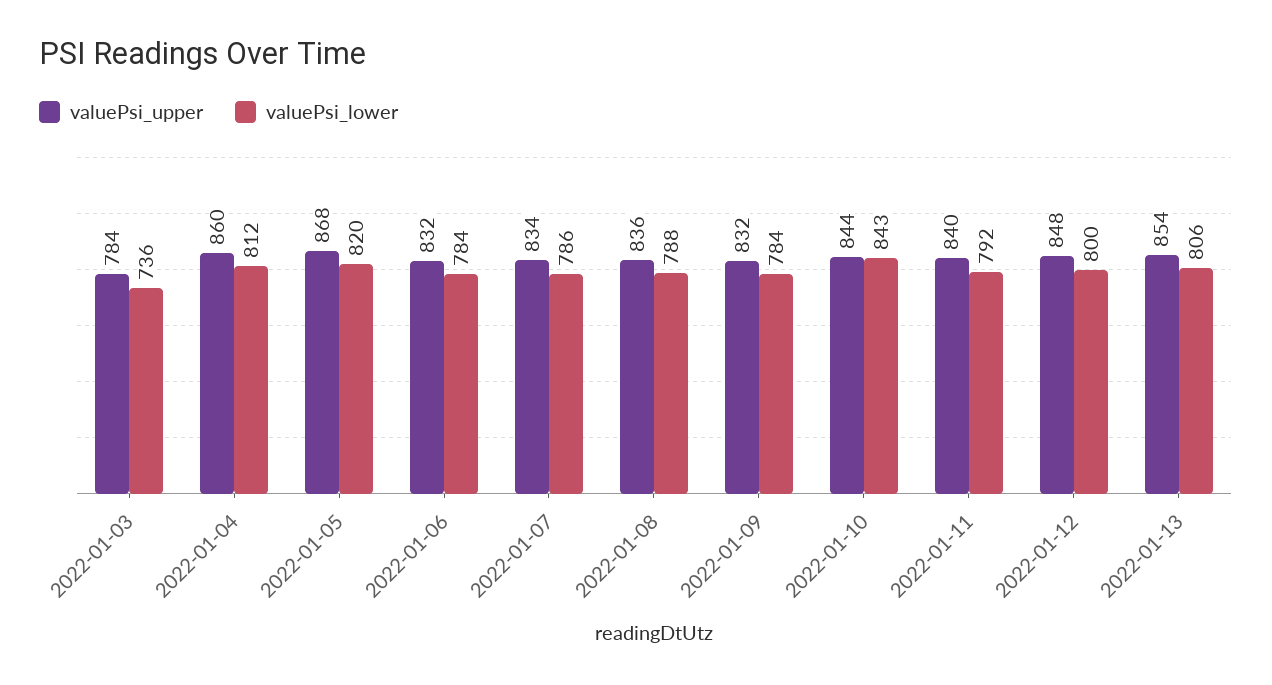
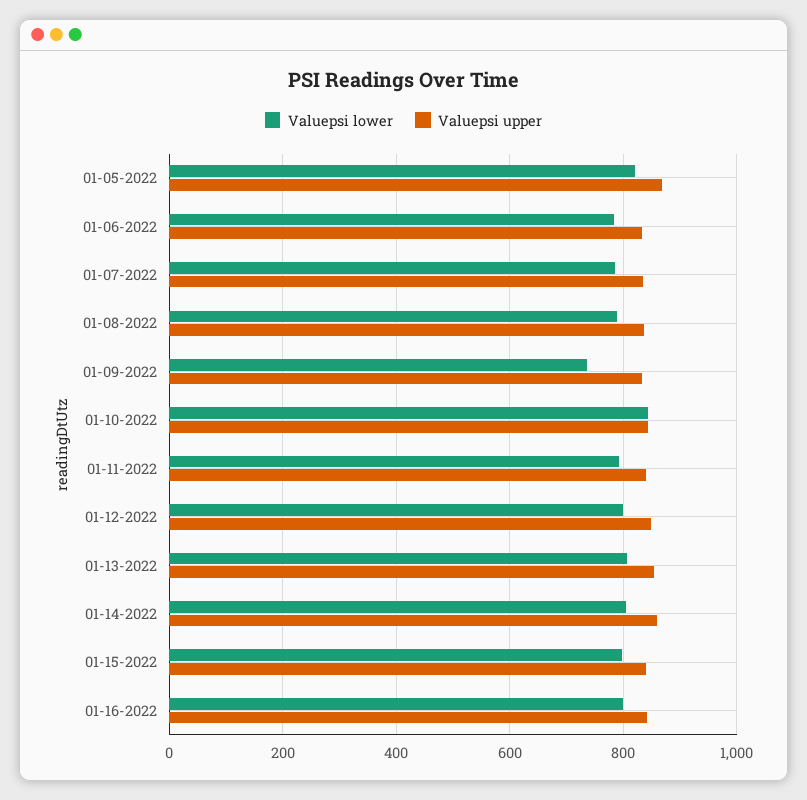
valuePsi_upper, 2022-01-03: 784 -> none
valuePsi_lower, 2022-01-03: 736 -> none
valuePsi_upper, 2022-01-04: 860 -> none
valuePsi_lower, 2022-01-04: 812 -> none
valuePsi_lower, 2022-01-09: 784 -> 740
valuePsi_lower, 01-14-2022: none -> 800
valuePsi_upper, 01-14-2022: none -> 860
valuePsi_lower, 01-15-2022: none -> 800
valuePsi_upper, 01-15-2022: none -> 840
valuePsi_lower, 01-16-2022: none -> 800
valuePsi_upper, 01-16-2022: none -> 840

